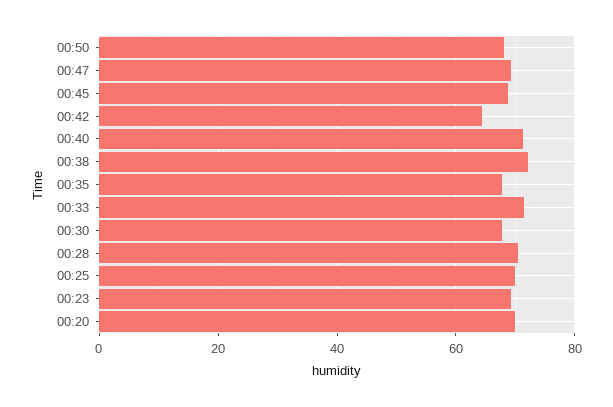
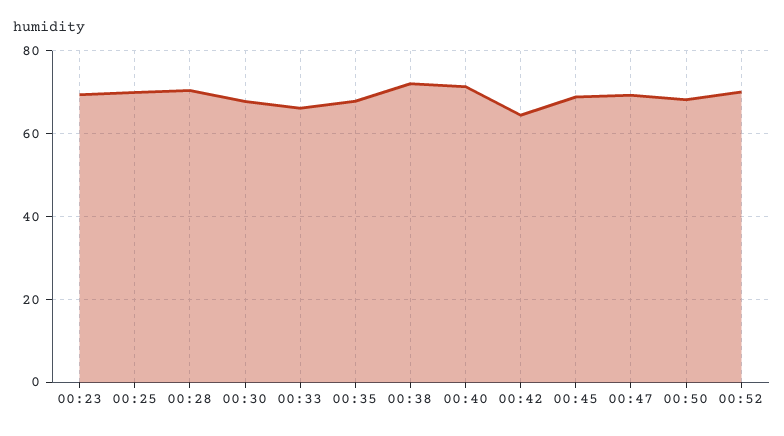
00:33: 72 -> 66
00:20: 70 -> none
00:52: none -> 70

